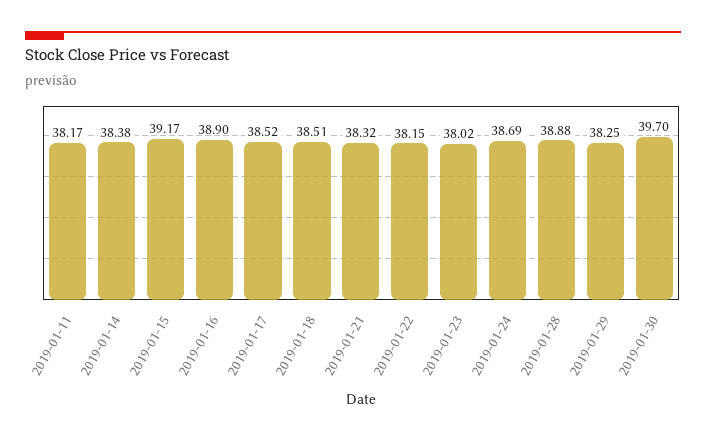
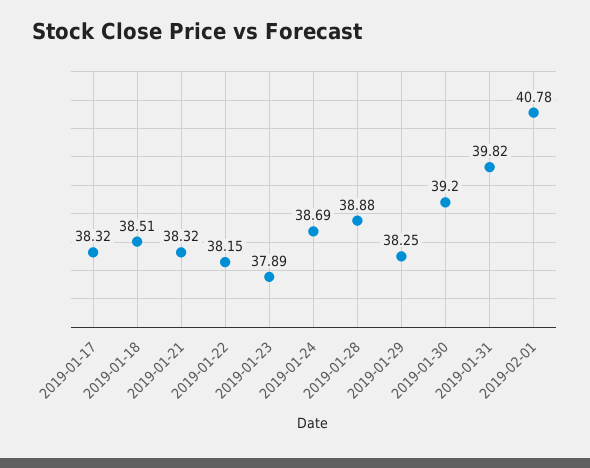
2019-01-11: 38.17 -> none
2019-01-14: 38.38 -> none
2019-01-15: 39.17 -> none
2019-01-16: 38.9 -> none
2019-01-17: 38.52 -> 38.32
2019-01-23: 38.02 -> 37.89
2019-01-30: 39.7 -> 39.2
2019-01-31: none -> 39.82
2019-02-01: none -> 40.78

